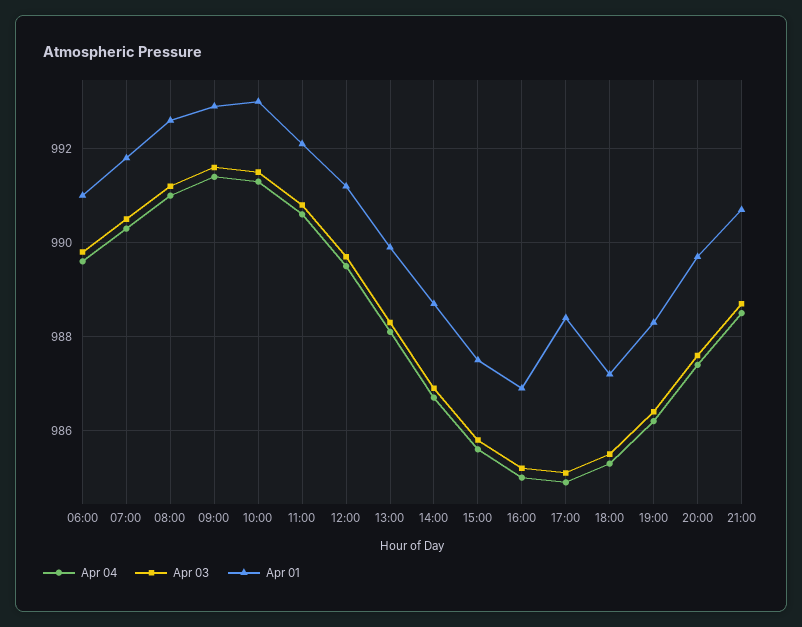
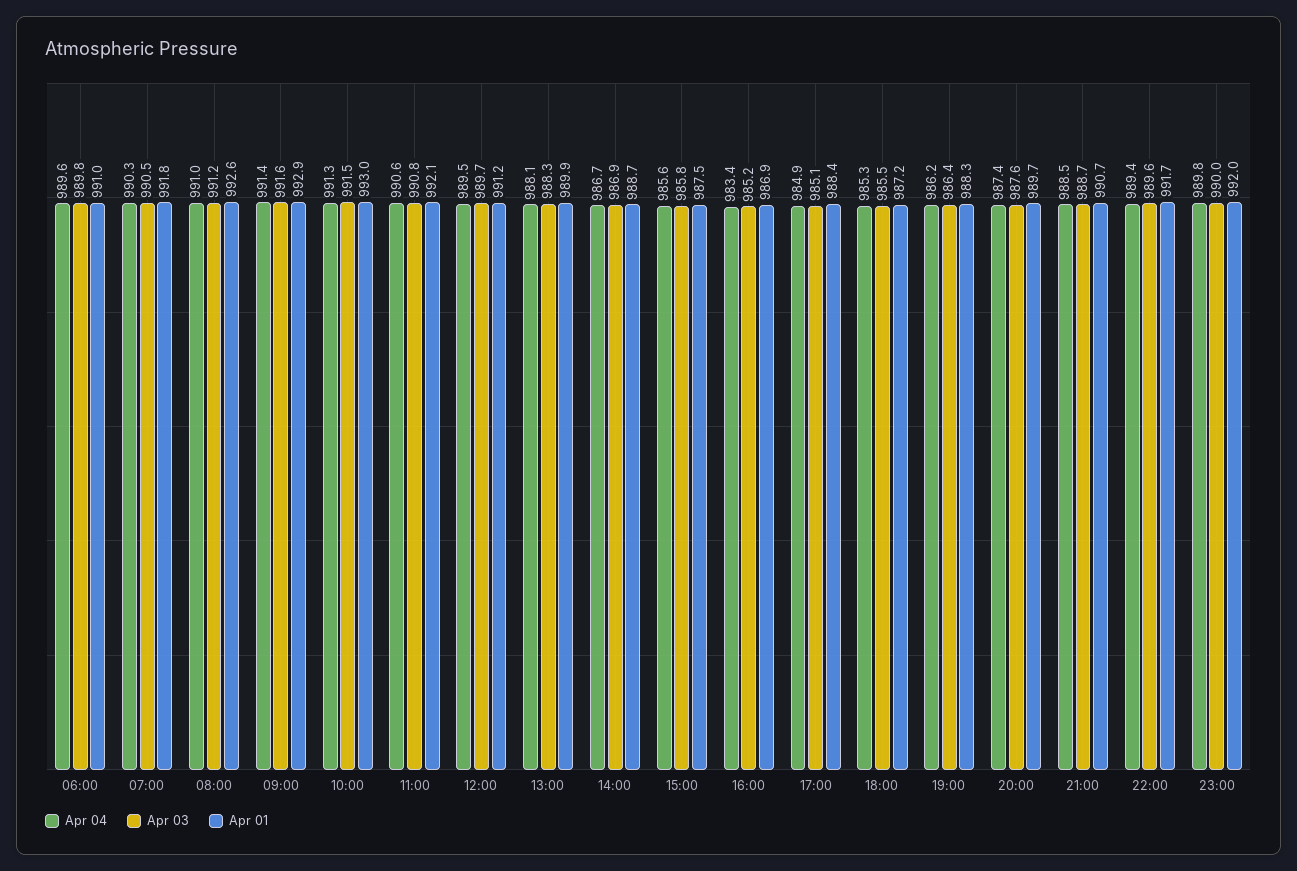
Apr 04, 16:00: 985 -> 983.4
Apr 04, 22:00: none -> 989.4
Apr 03, 22:00: none -> 989.6
Apr 01, 22:00: none -> 991.7
Apr 04, 23:00: none -> 989.8
Apr 03, 23:00: none -> 990
Apr 01, 23:00: none -> 992

